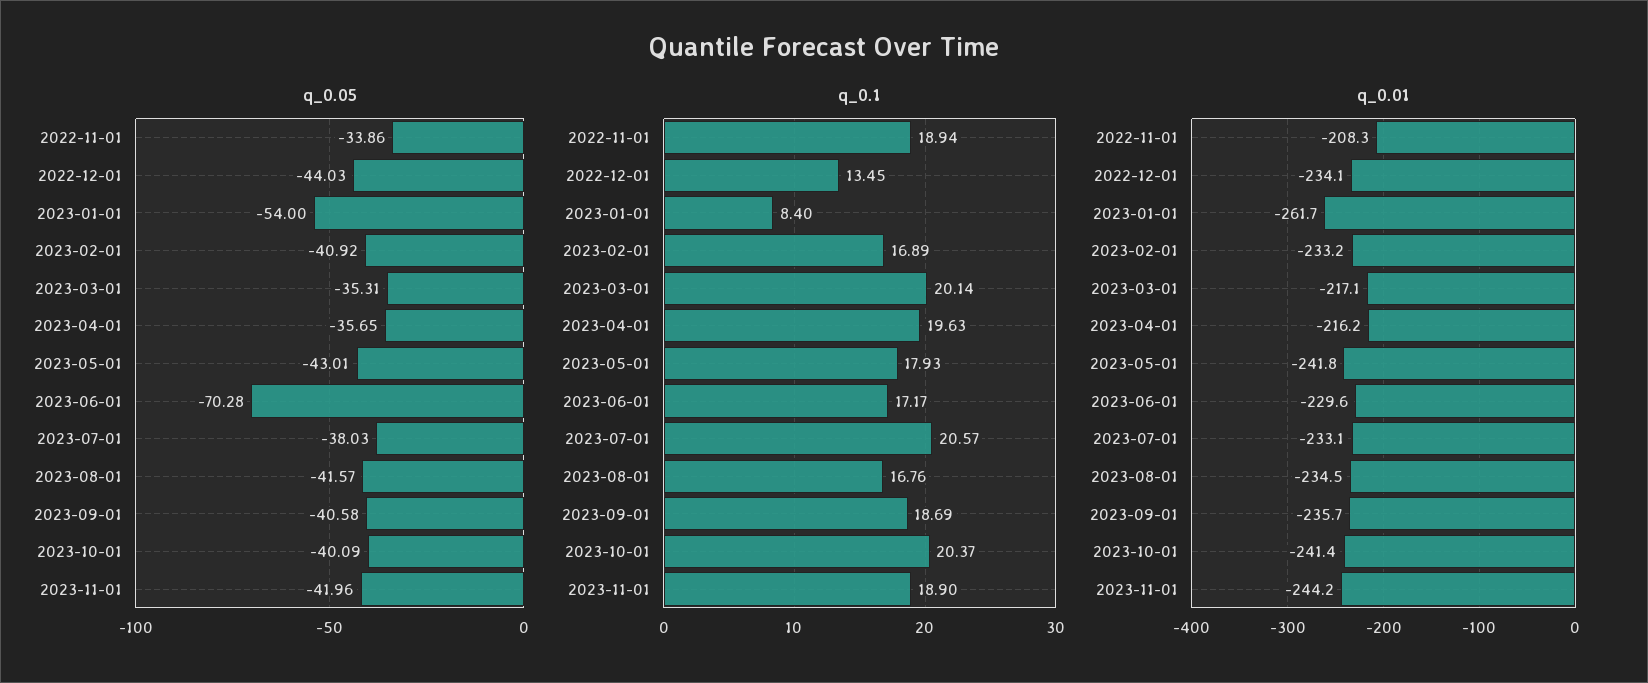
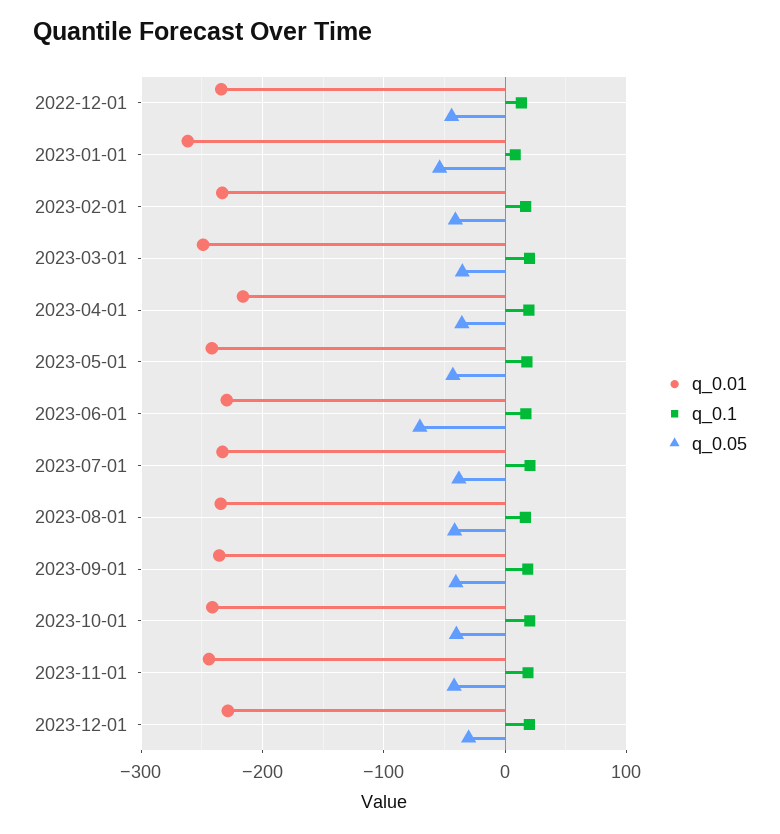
q_0.05, 2022-11-01: -33.86 -> none
q_0.1, 2022-11-01: 18.94 -> none
q_0.01, 2022-11-01: -208.3 -> none
q_0.01, 2023-03-01: -217.1 -> -250
q_0.01, 2023-12-01: none -> -230
q_0.1, 2023-12-01: none -> 20
q_0.05, 2023-12-01: none -> -30

